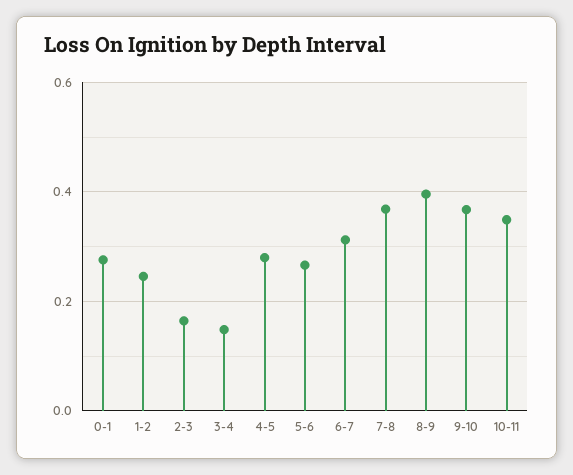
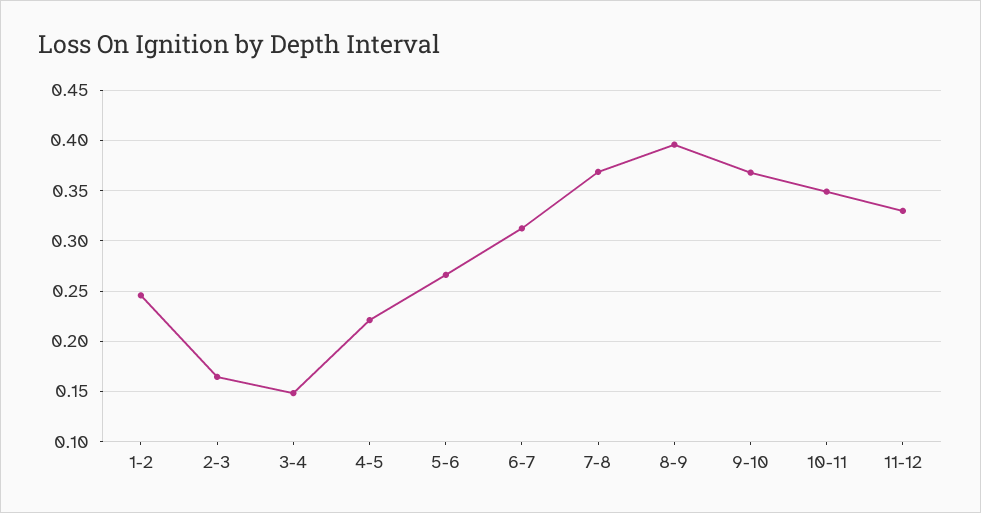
0-1: 0.28 -> none
4-5: 0.28 -> 0.22
11-12: none -> 0.33

